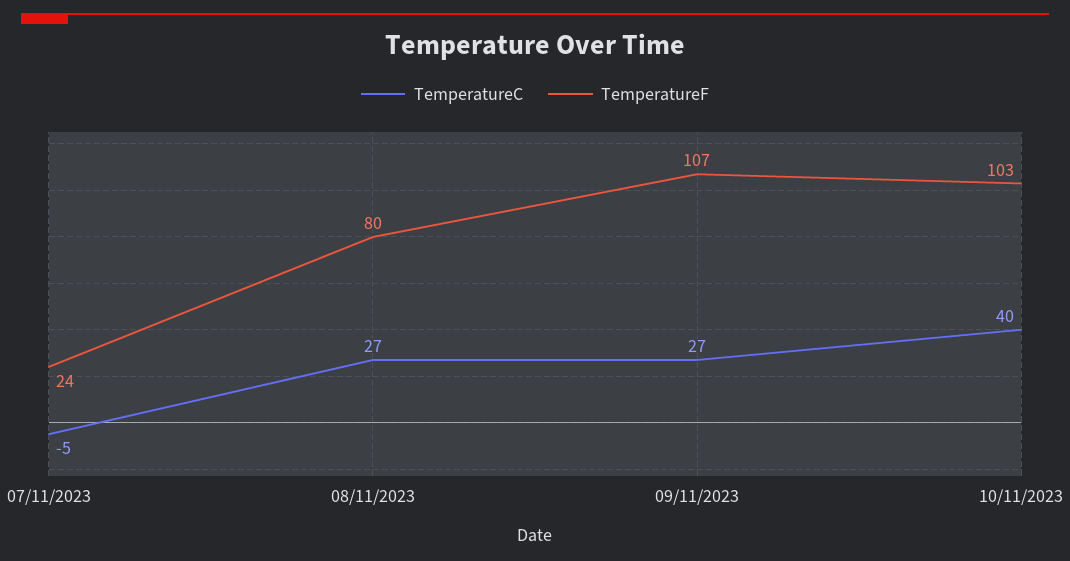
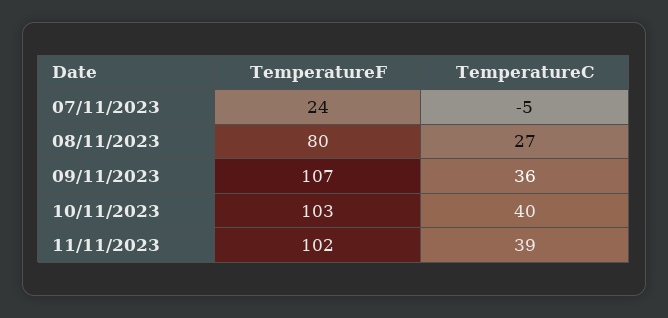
TemperatureC, 09/11/2023: 27 -> 36
TemperatureF, 11/11/2023: none -> 102
TemperatureC, 11/11/2023: none -> 39

